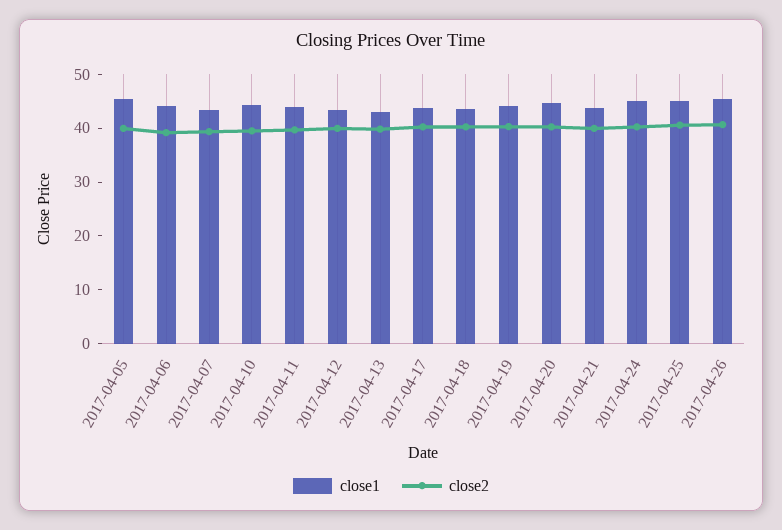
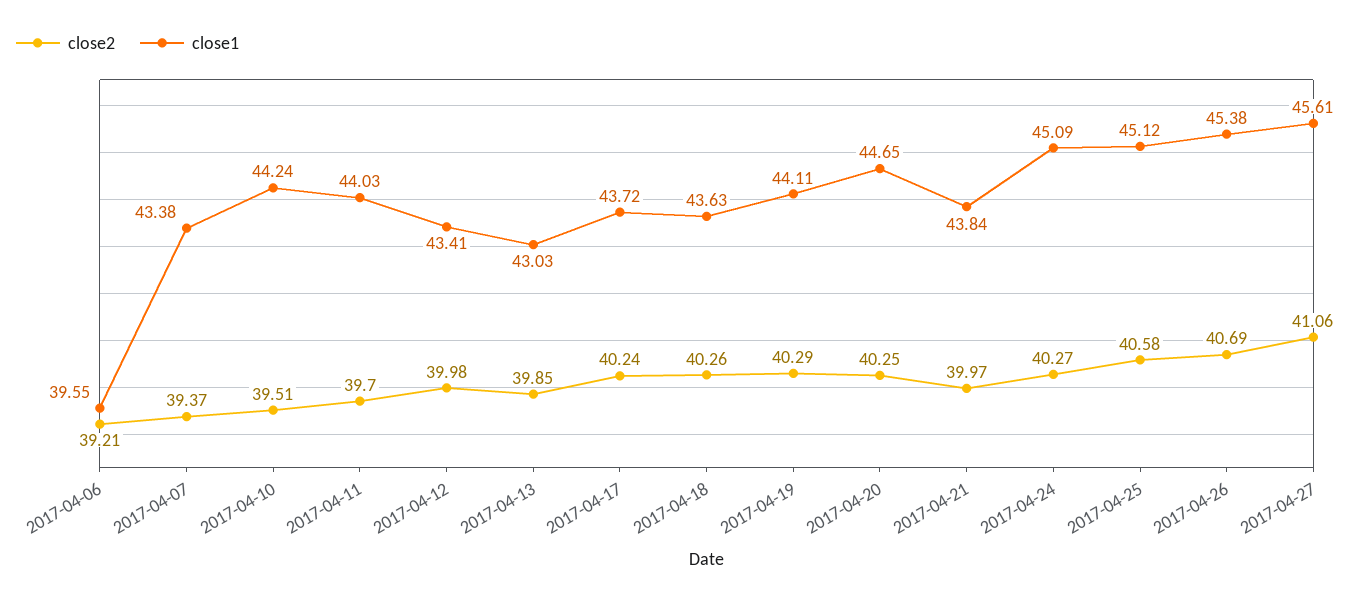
close1, 2017-04-05: 46 -> none
close2, 2017-04-05: 40 -> none
close1, 2017-04-06: 44 -> 39.55
close2, 2017-04-27: none -> 41.06
close1, 2017-04-27: none -> 45.61

